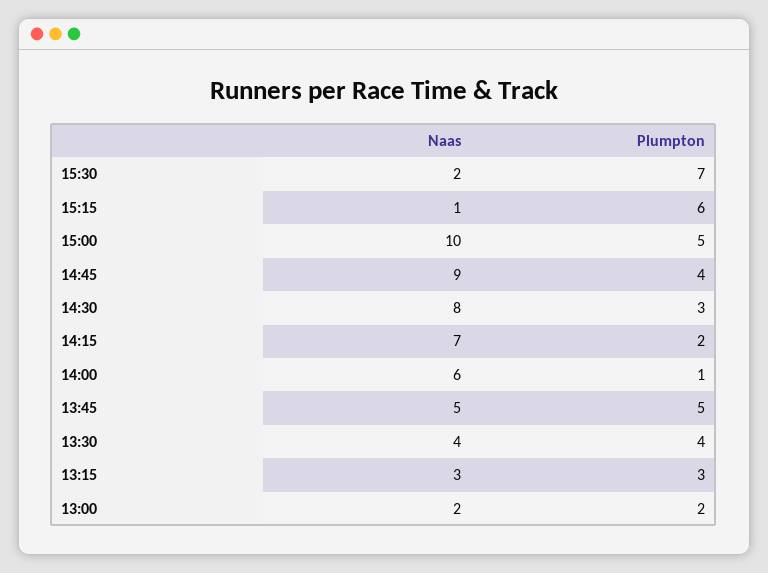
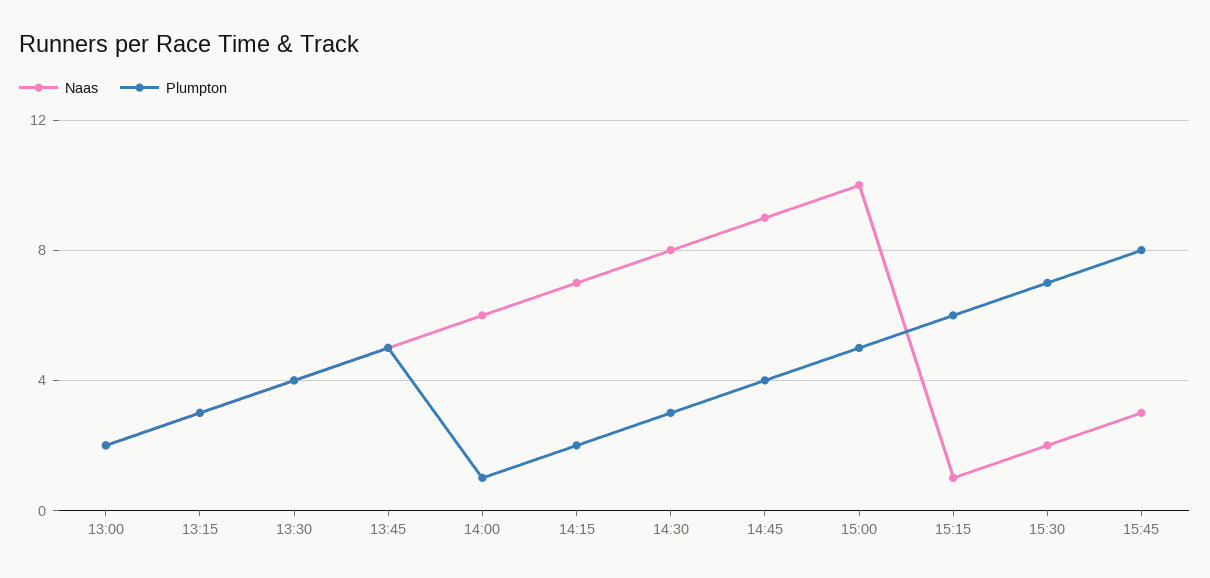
Naas, 15:45: none -> 3
Plumpton, 15:45: none -> 8

